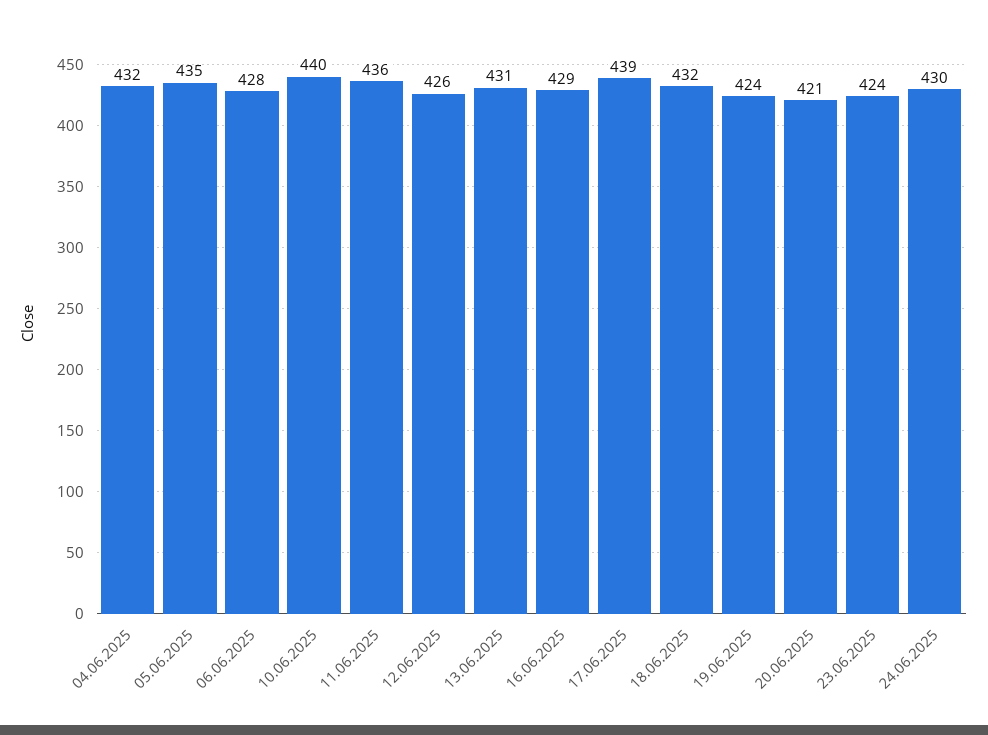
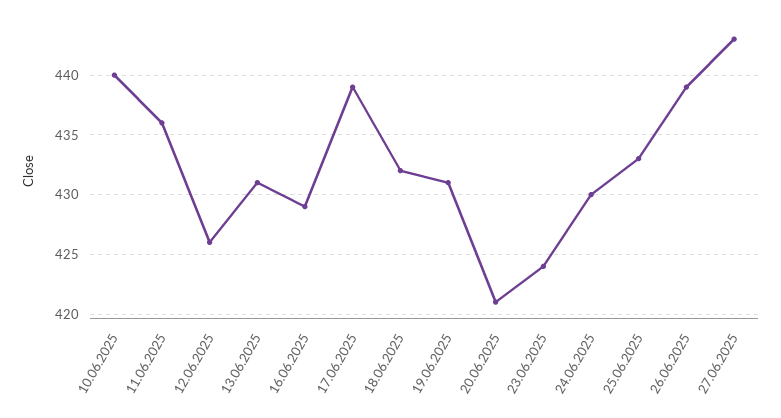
04.06.2025: 432 -> none
05.06.2025: 435 -> none
06.06.2025: 428 -> none
19.06.2025: 424 -> 431
25.06.2025: none -> 433
26.06.2025: none -> 439
27.06.2025: none -> 443

